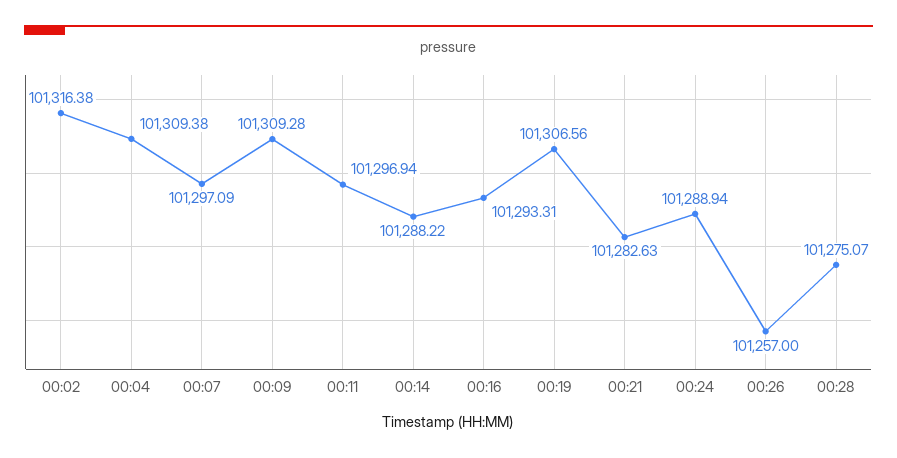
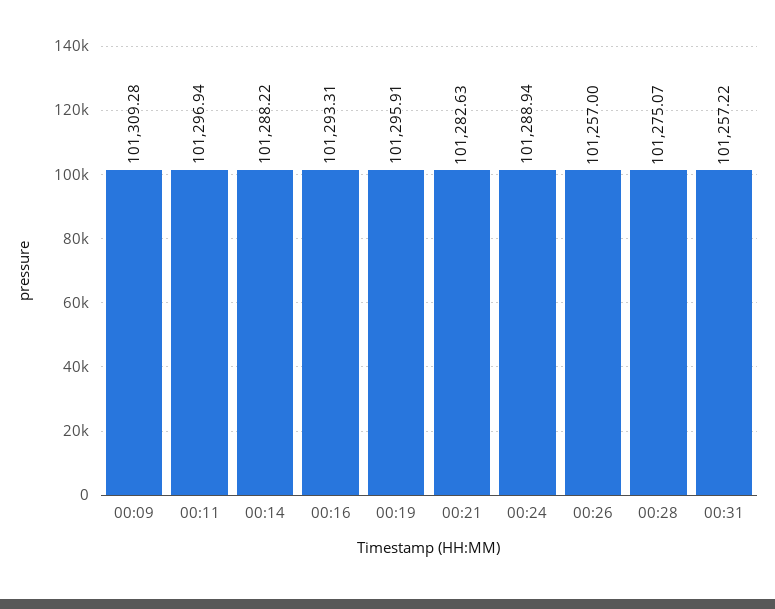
00:02: 101316.38 -> none
00:04: 101309.38 -> none
00:07: 101297.09 -> none
00:19: 101306.56 -> 101295.91
00:31: none -> 101257.22

